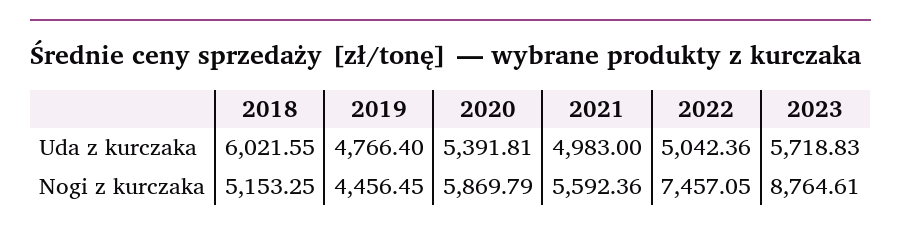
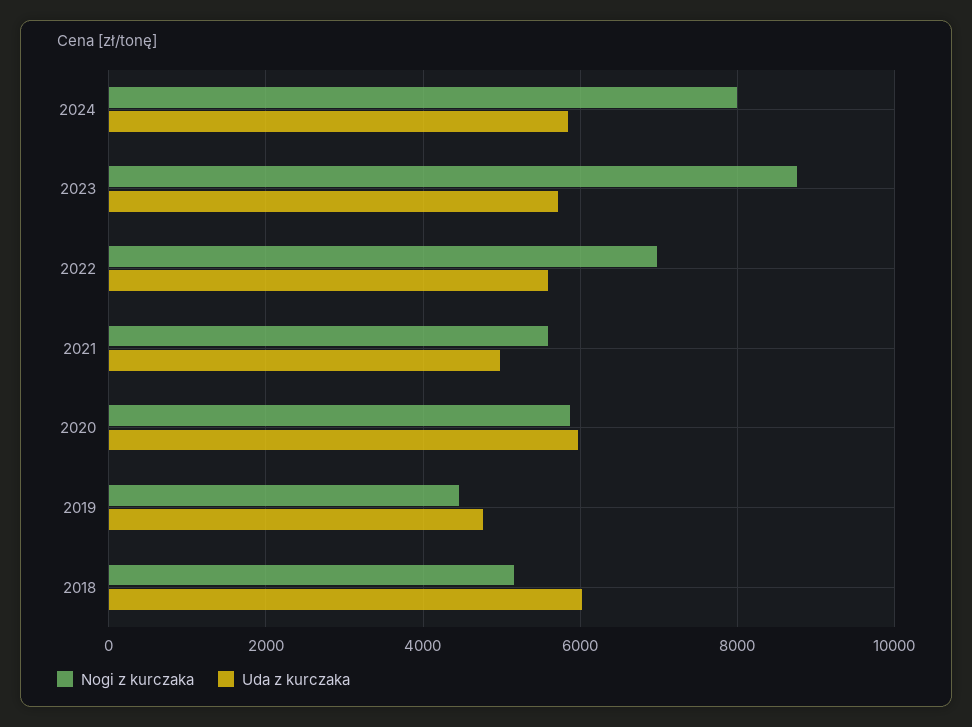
Uda z kurczaka, 2020: 5391.81 -> 6000
Uda z kurczaka, 2022: 5042.36 -> 5600
Nogi z kurczaka, 2022: 7457.05 -> 7000
Nogi z kurczaka, 2024: none -> 8000
Uda z kurczaka, 2024: none -> 5800

